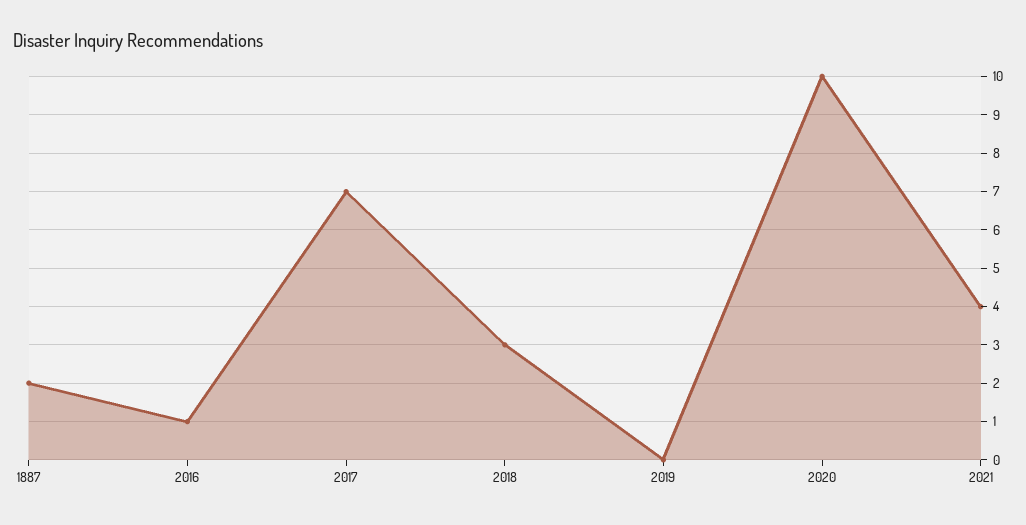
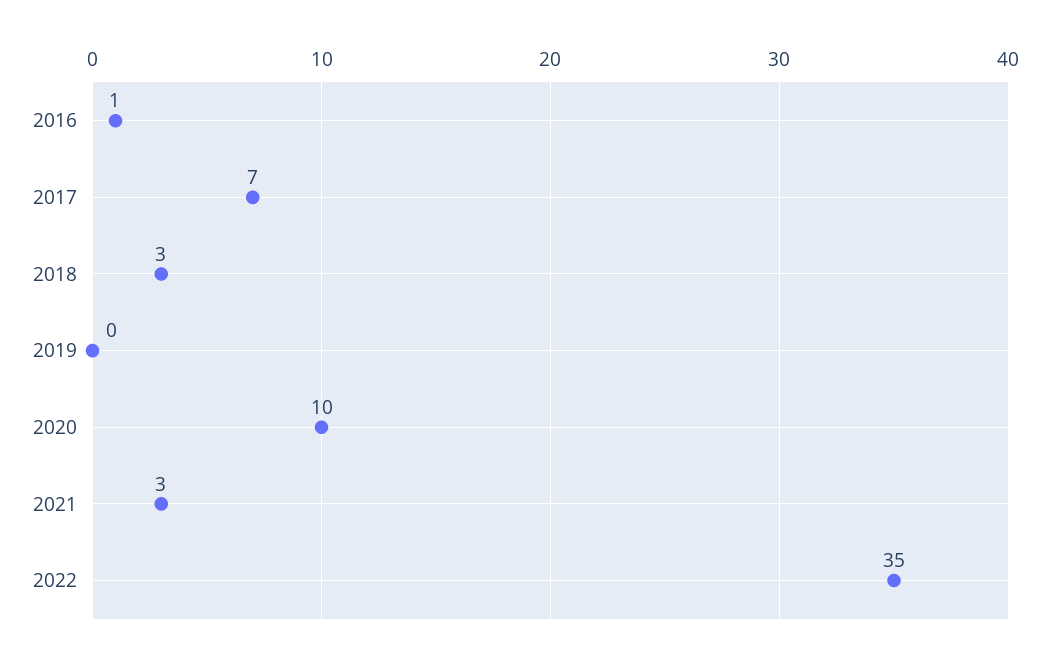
1887: 2 -> none
2021: 4 -> 3
2022: none -> 35

